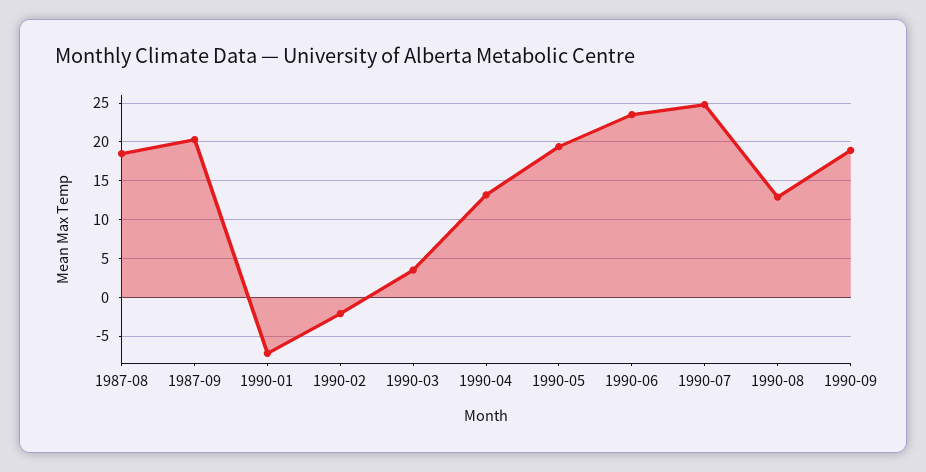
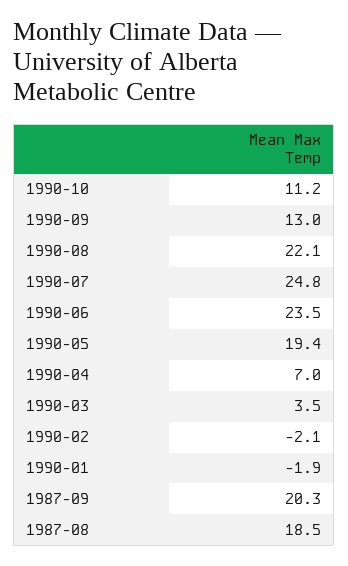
1990-01: -7 -> -1.9
1990-04: 13 -> 7
1990-08: 13 -> 22.1
1990-09: 19 -> 13
1990-10: none -> 11.2

